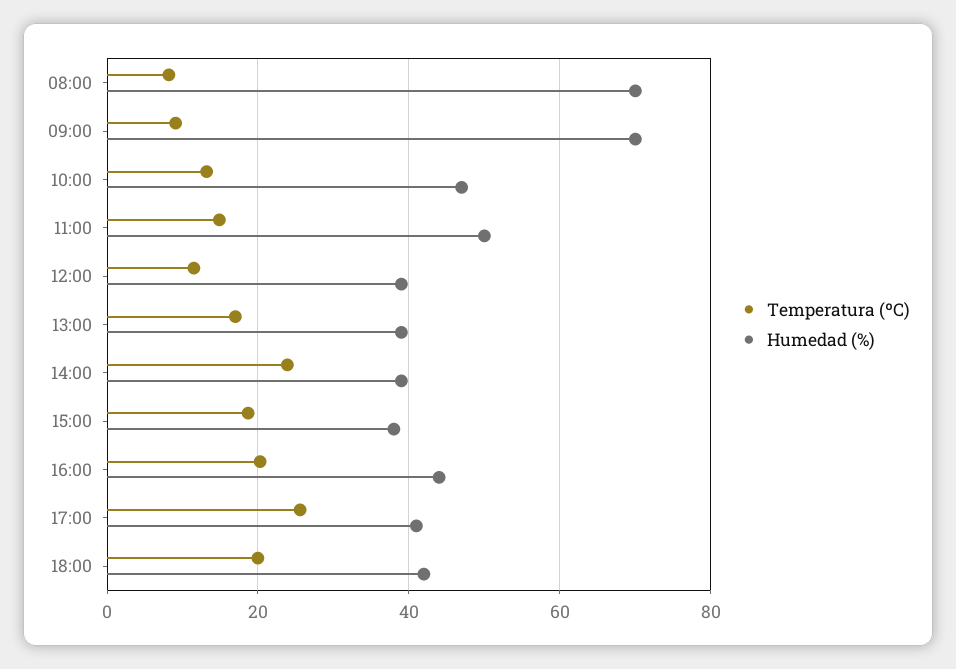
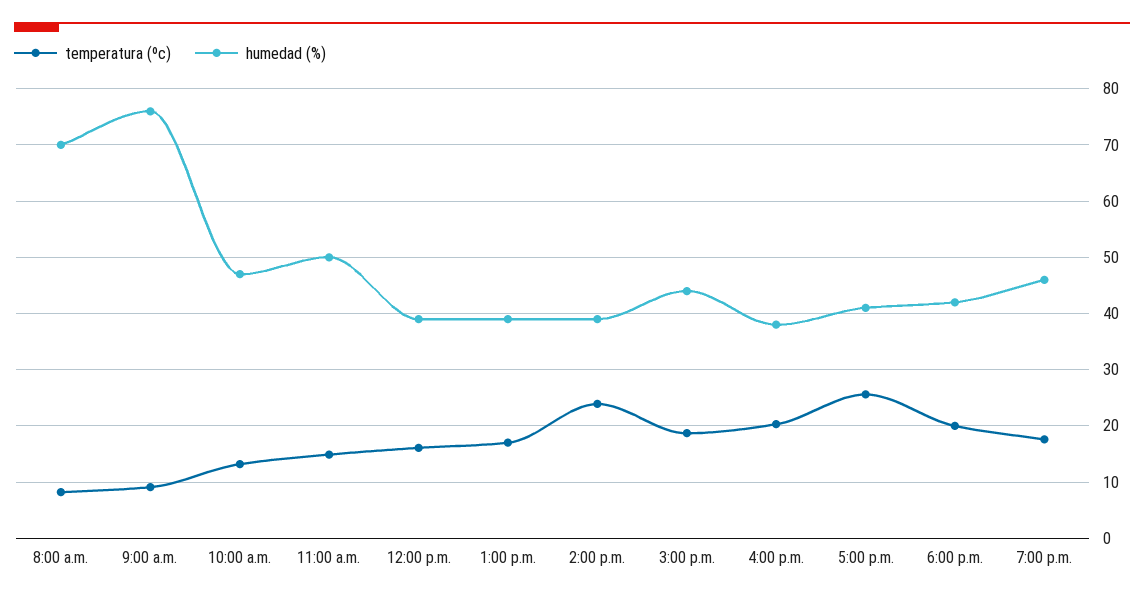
Humedad (%), 09:00: 70 -> 76
Temperatura (ºC), 12:00: 12 -> 16
Humedad (%), 15:00: 38 -> 44
Humedad (%), 16:00: 44 -> 38
Temperatura (ºC), 7:00 p.m.: none -> 18
Humedad (%), 7:00 p.m.: none -> 46

